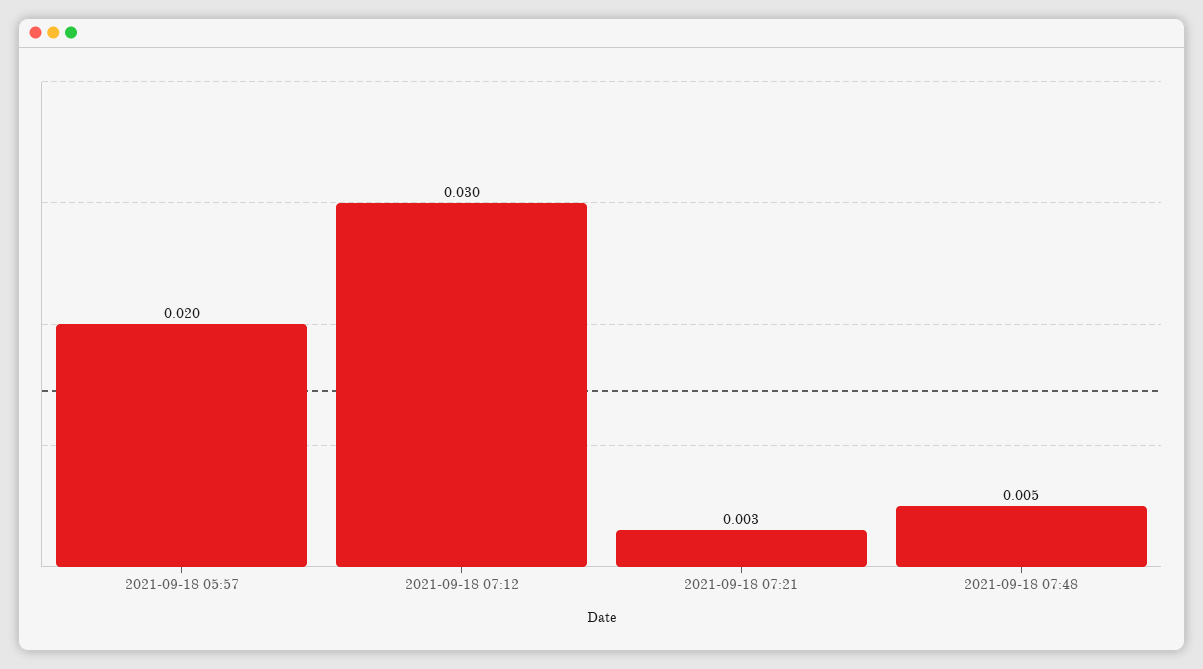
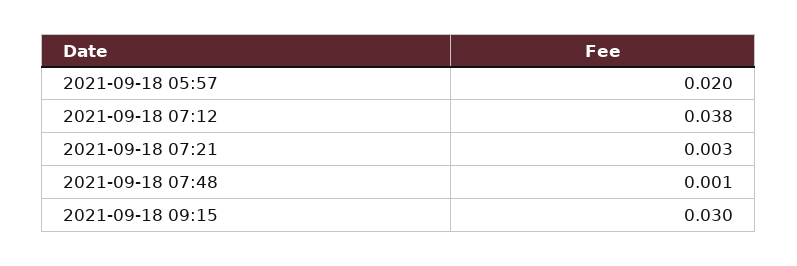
2021-09-18 07:12: 0.03 -> 0.038
2021-09-18 07:48: 0.005 -> 0.001
2021-09-18 09:15: none -> 0.03

